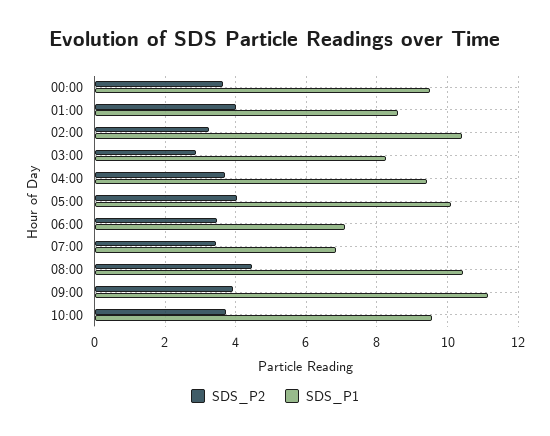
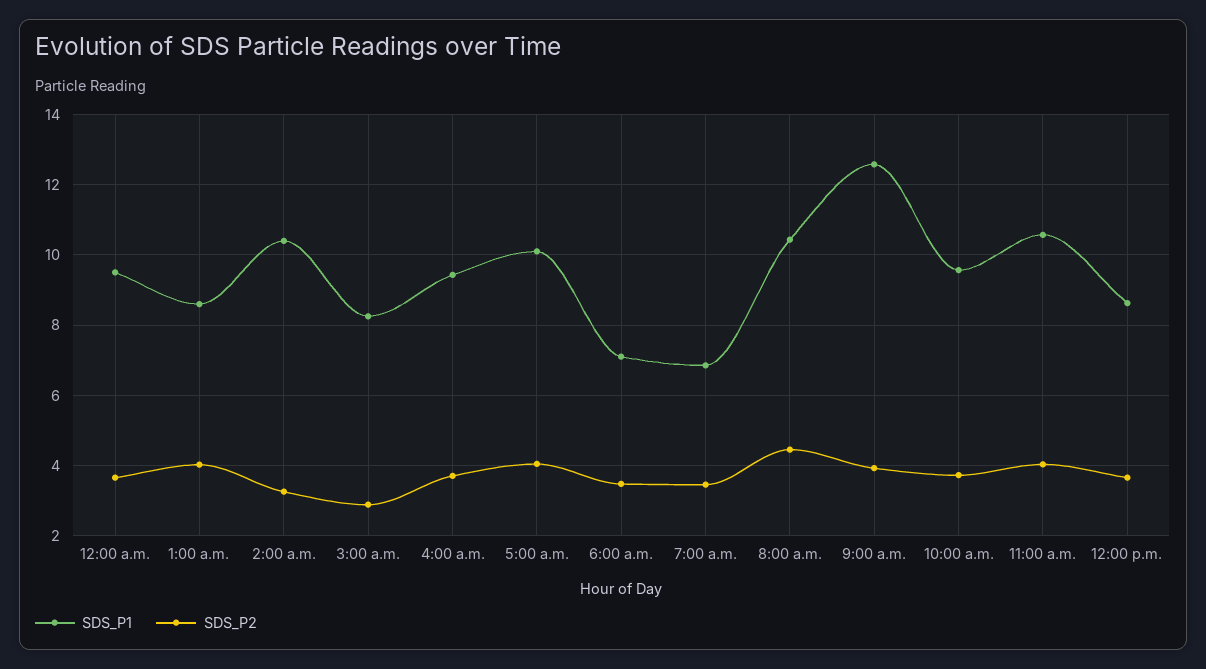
SDS_P1, 09:00: 11.2 -> 12.6
SDS_P1, 11:00 a.m.: none -> 10.6
SDS_P2, 11:00 a.m.: none -> 4
SDS_P1, 12:00 p.m.: none -> 8.6
SDS_P2, 12:00 p.m.: none -> 3.6

